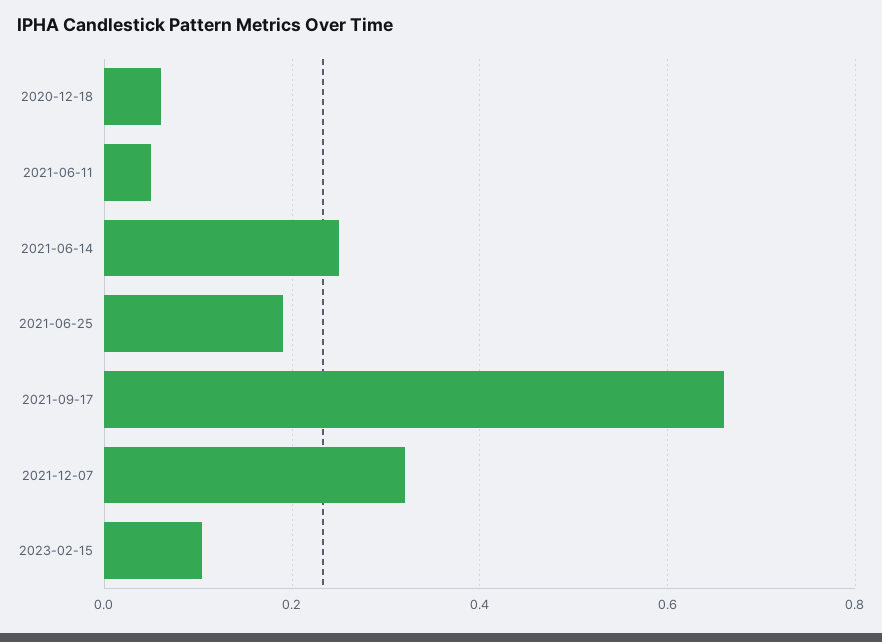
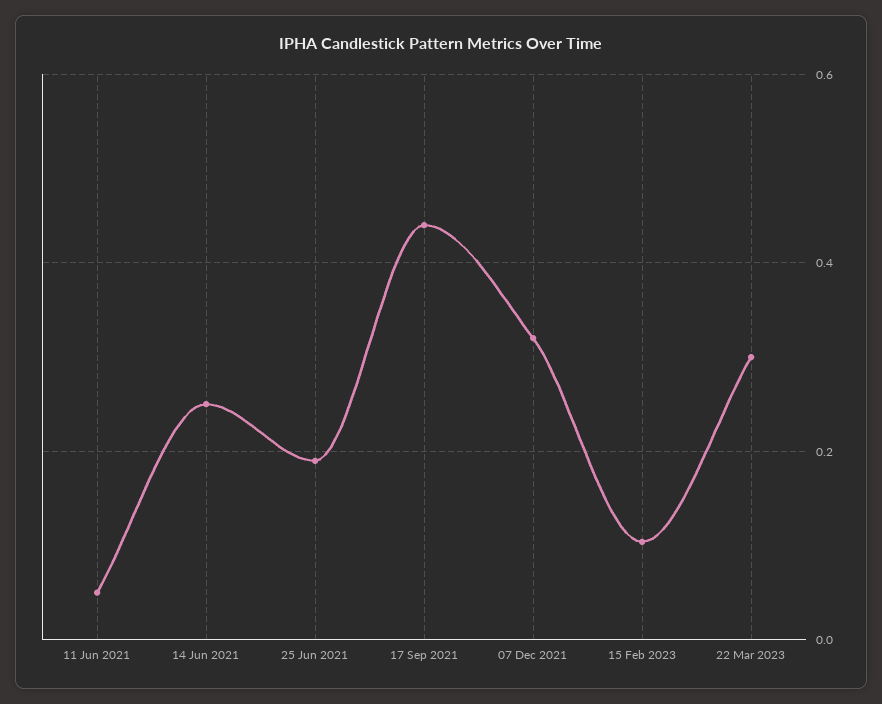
2020-12-18: 0.06 -> none
2021-09-17: 0.66 -> 0.44
22 Mar 2023: none -> 0.3

